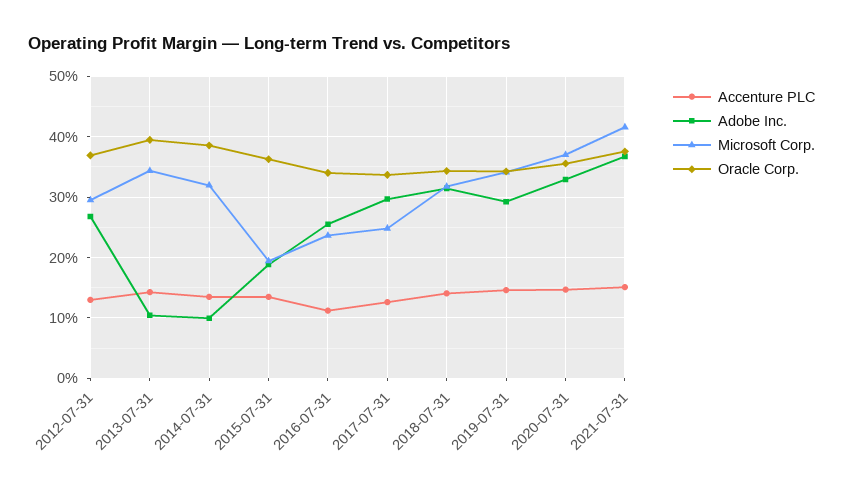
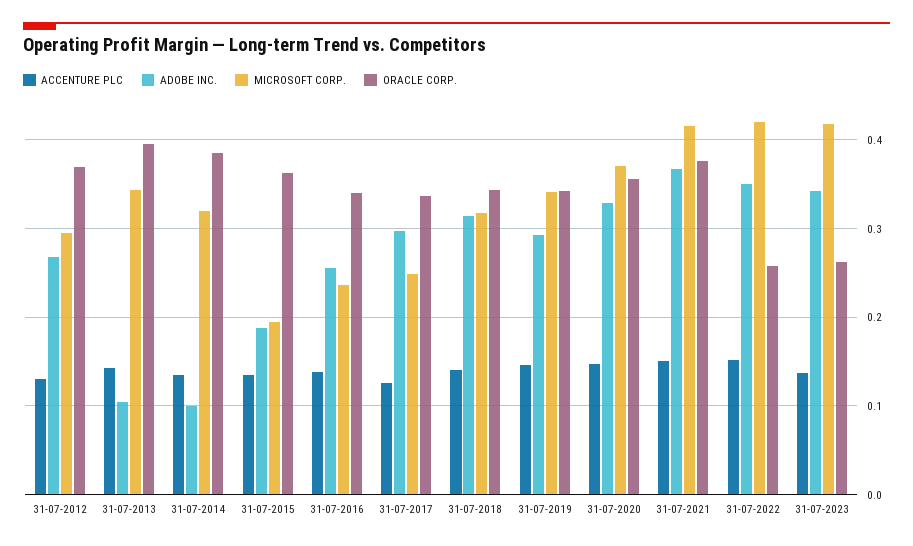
Accenture PLC, 2016-07-31: 0.11 -> 0.14
Accenture PLC, 31-07-2022: none -> 0.15
Adobe Inc., 31-07-2022: none -> 0.35
Microsoft Corp., 31-07-2022: none -> 0.42
Oracle Corp., 31-07-2022: none -> 0.26
Accenture PLC, 31-07-2023: none -> 0.14
Adobe Inc., 31-07-2023: none -> 0.34
Microsoft Corp., 31-07-2023: none -> 0.42
Oracle Corp., 31-07-2023: none -> 0.26

